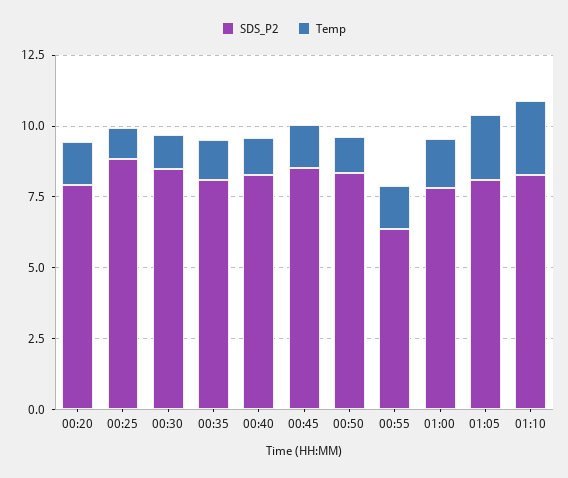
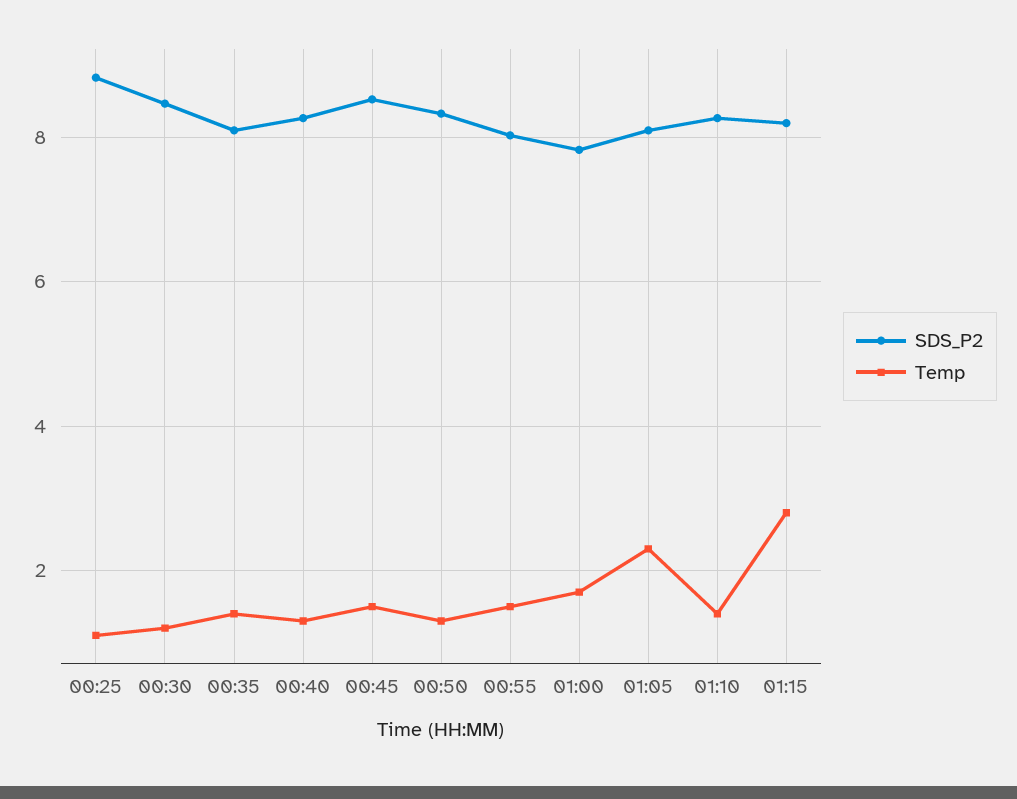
SDS_P2, 00:20: 8 -> none
Temp, 00:20: 1.5 -> none
SDS_P2, 00:55: 6.5 -> 8
Temp, 01:10: 2.5 -> 1.4
SDS_P2, 01:15: none -> 8.2
Temp, 01:15: none -> 2.8

